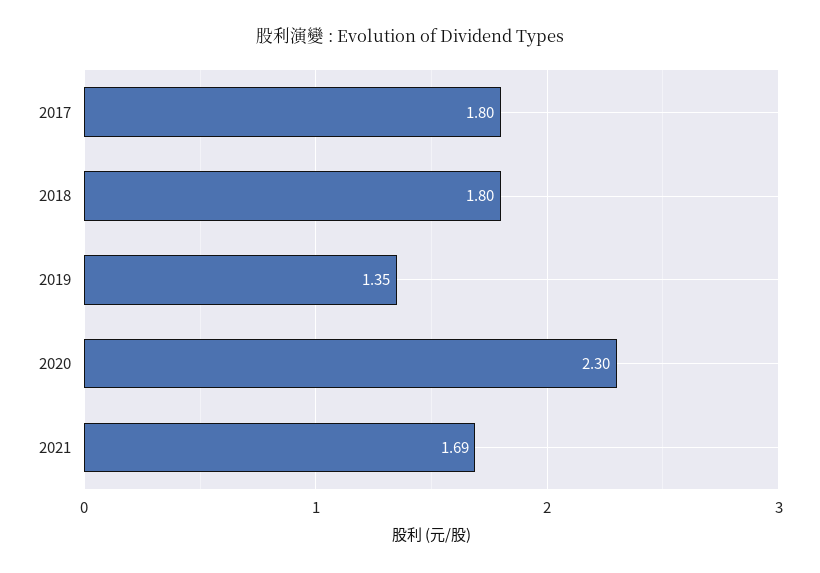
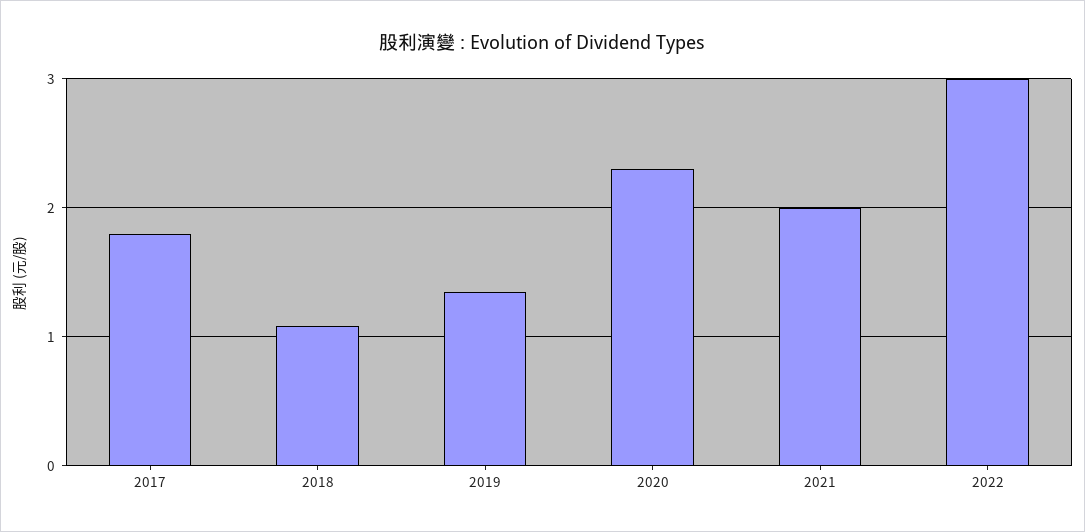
2018: 1.8 -> 1.1
2021: 1.69 -> 2
2022: none -> 3

